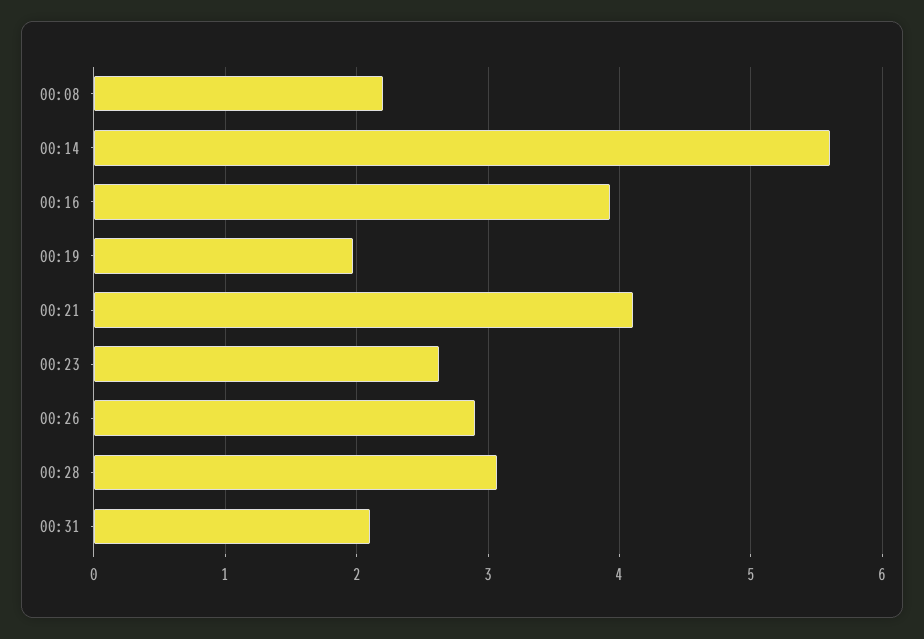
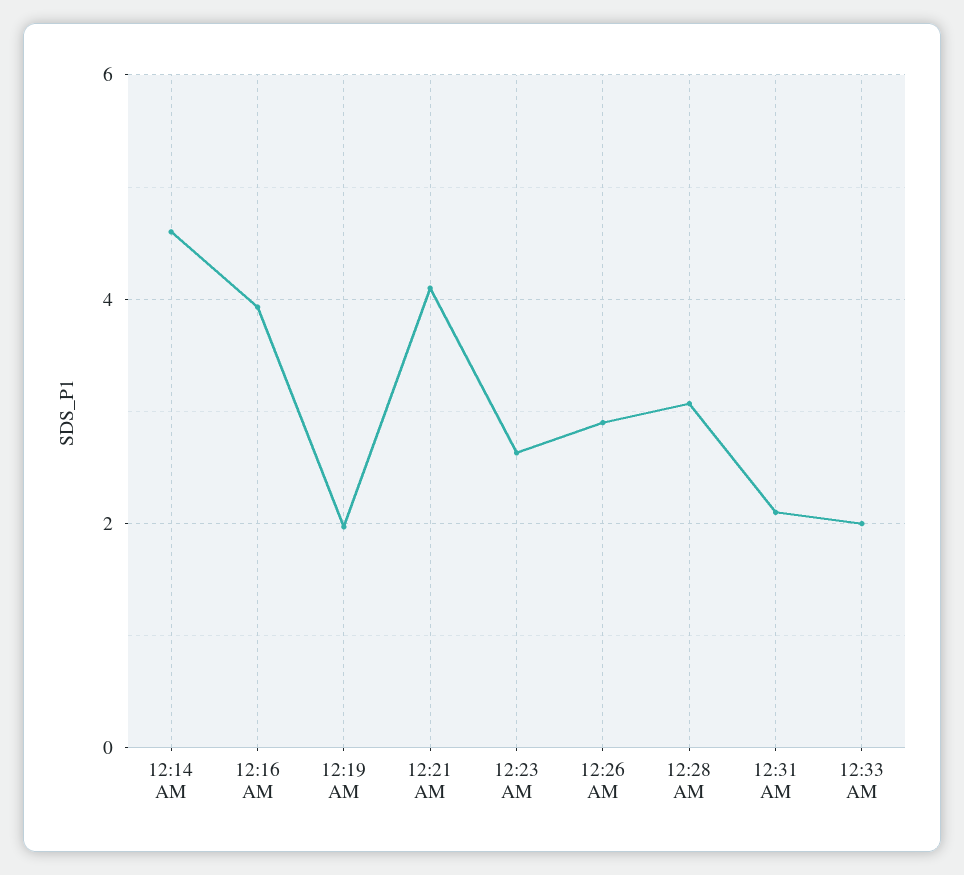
00:08: 2.2 -> none
00:14: 5.6 -> 4.6
12:33 AM: none -> 2

